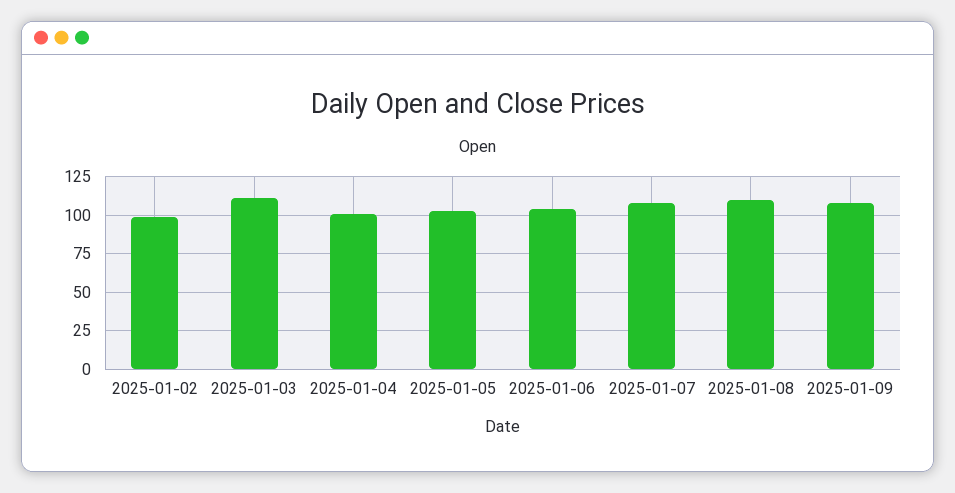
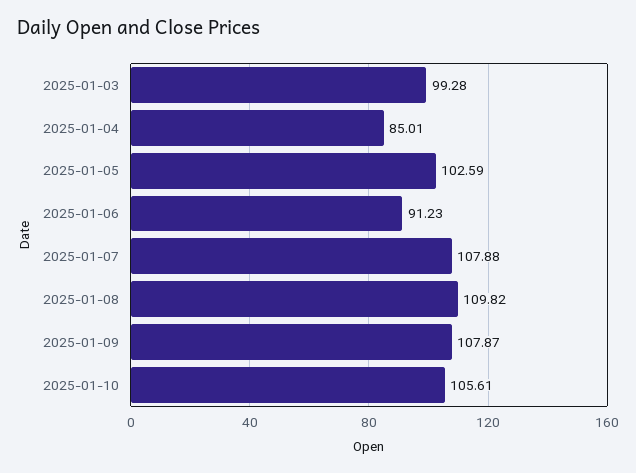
2025-01-02: 100 -> none
2025-01-03: 110 -> 99.28
2025-01-04: 100 -> 85.01
2025-01-06: 105 -> 91.23
2025-01-10: none -> 105.61

